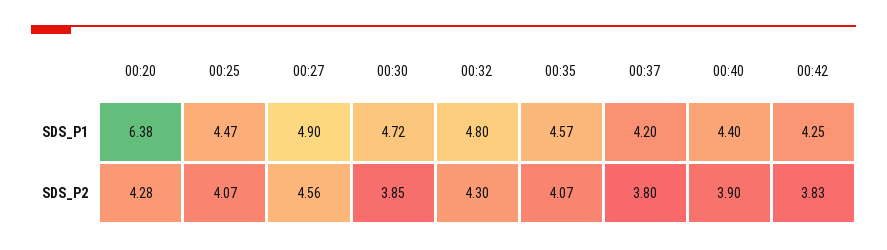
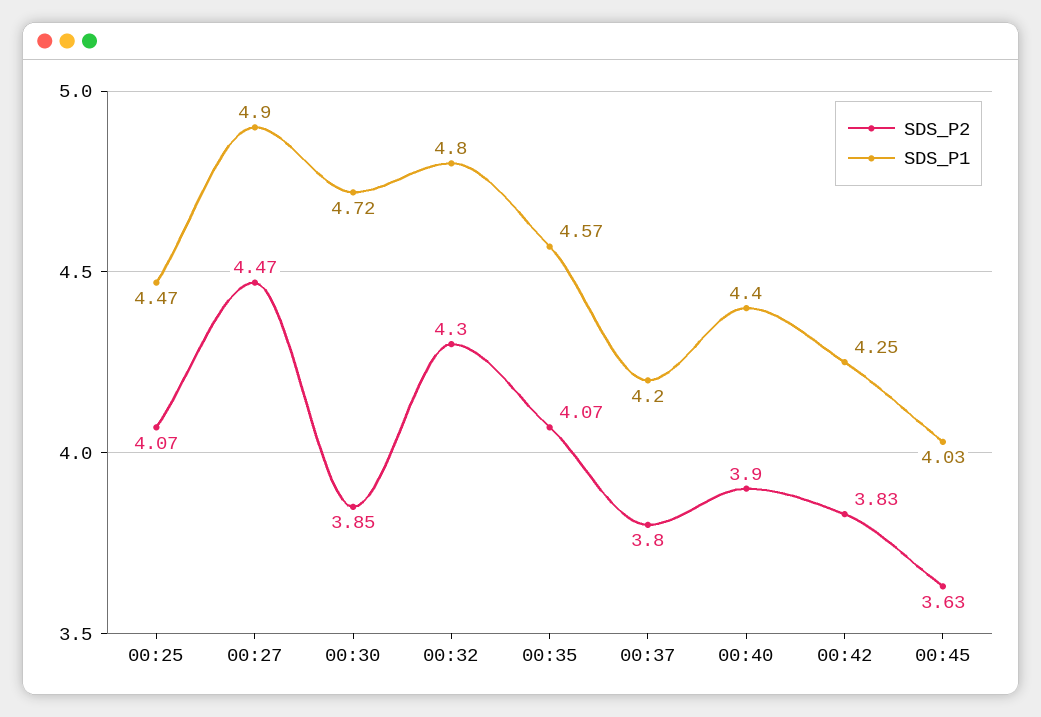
SDS_P1, 00:20: 6.38 -> none
SDS_P2, 00:20: 4.28 -> none
SDS_P2, 00:27: 4.56 -> 4.47
SDS_P2, 00:45: none -> 3.63
SDS_P1, 00:45: none -> 4.03

